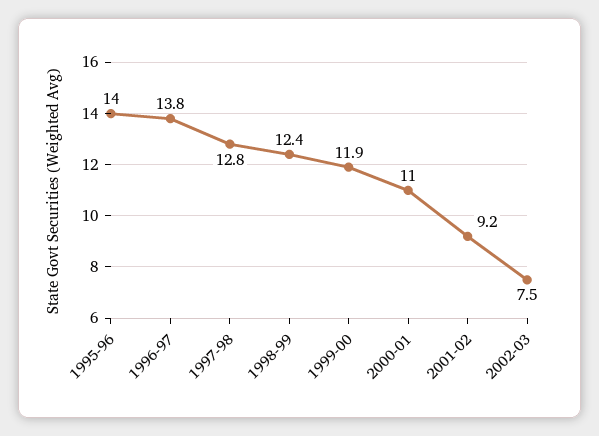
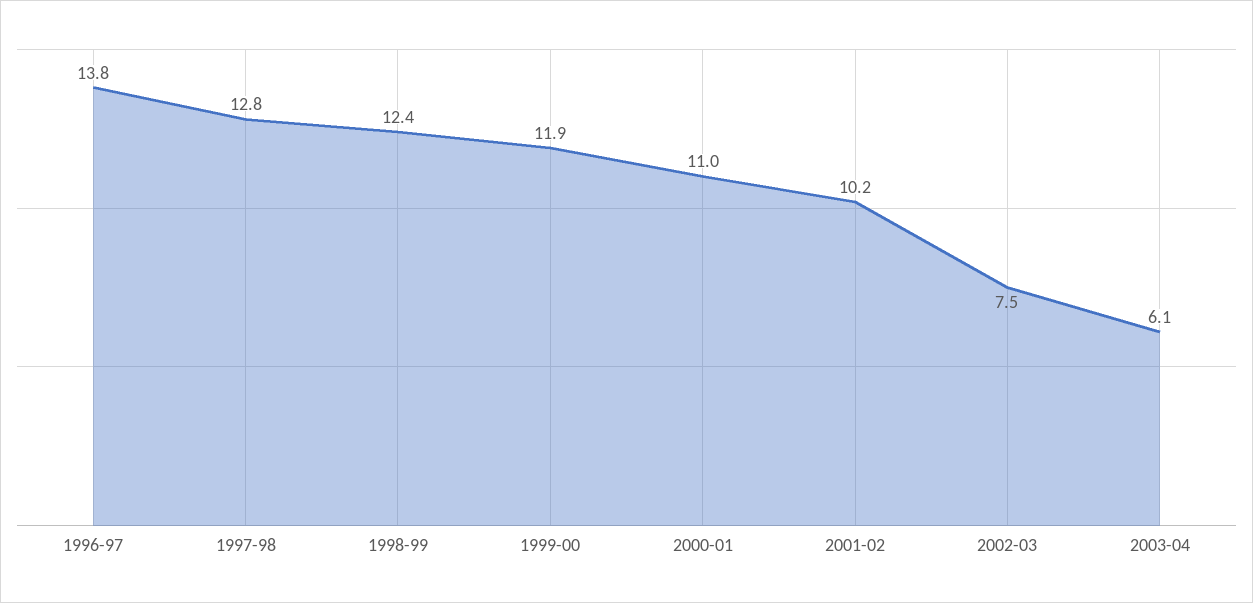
1995-96: 14 -> none
2001-02: 9.2 -> 10.2
2003-04: none -> 6.1

